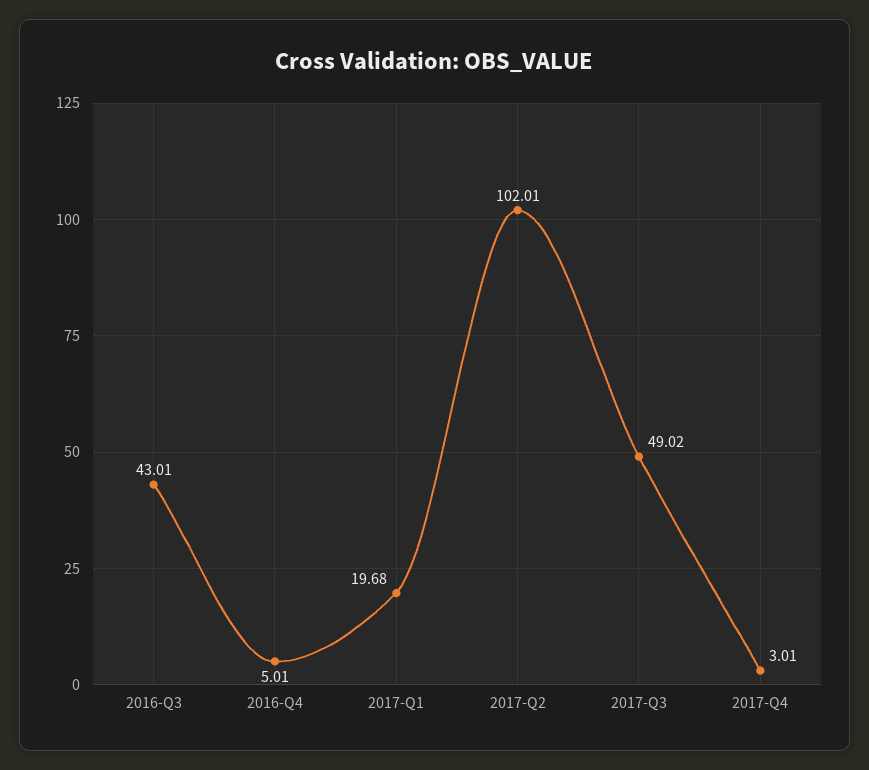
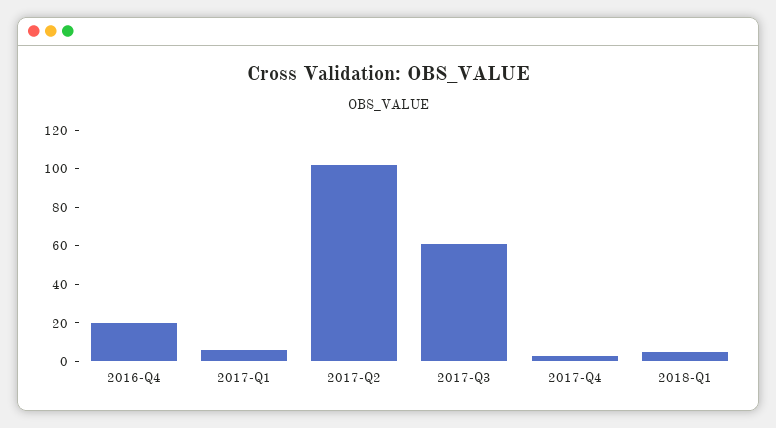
2016-Q3: 43.01 -> none
2016-Q4: 5.01 -> 20
2017-Q1: 19.68 -> 5
2017-Q3: 49.02 -> 60
2018-Q1: none -> 5

